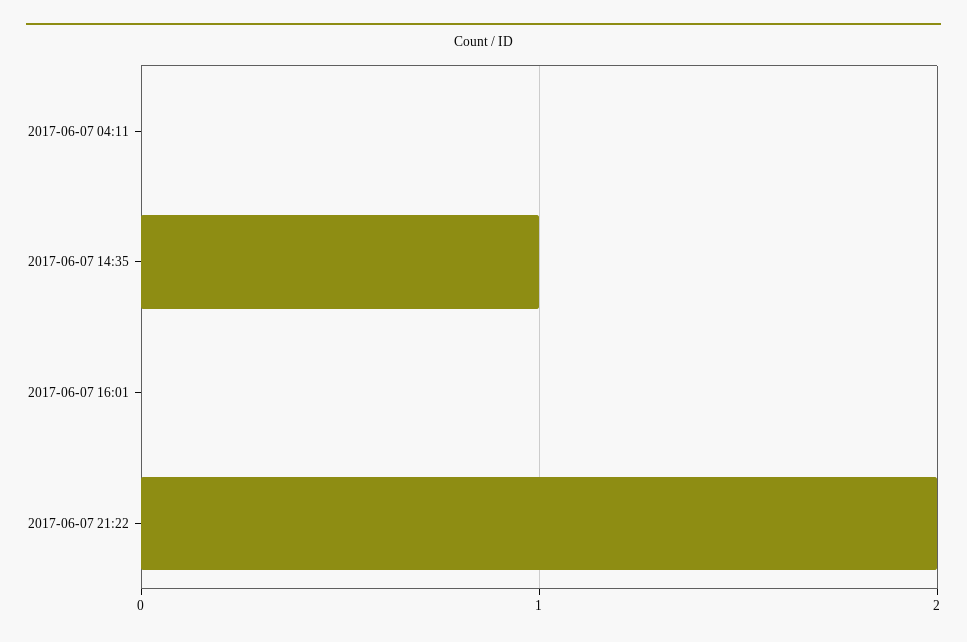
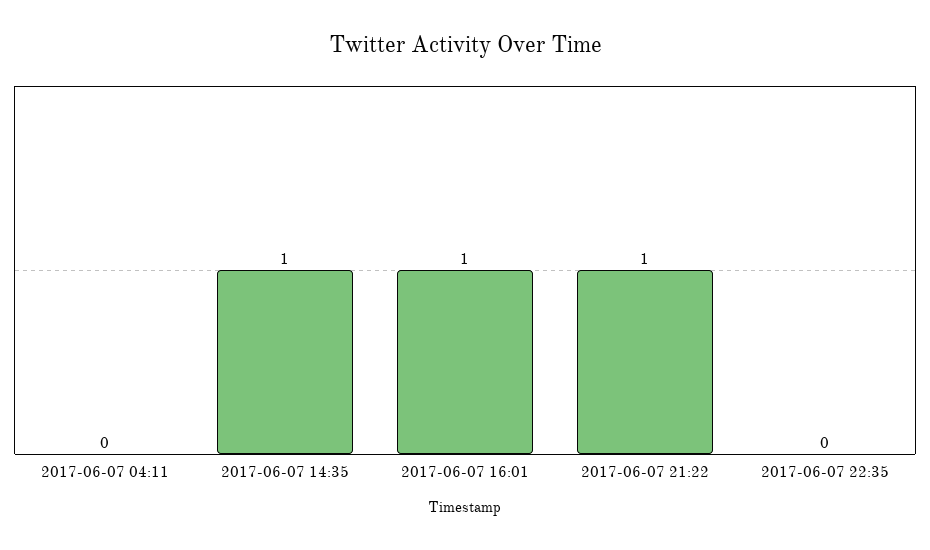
2017-06-07 16:01: 0 -> 1
2017-06-07 21:22: 2 -> 1
2017-06-07 22:35: none -> 0

